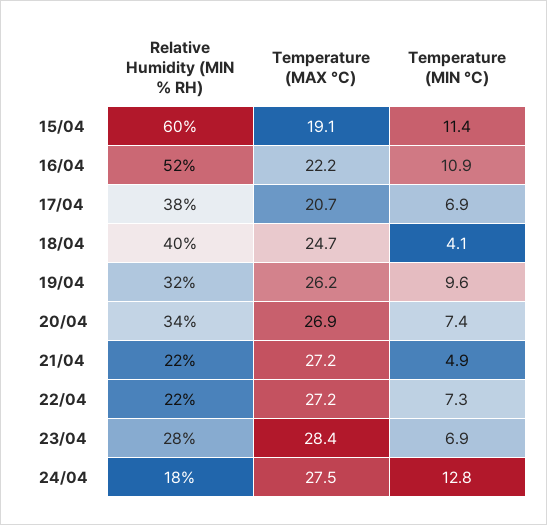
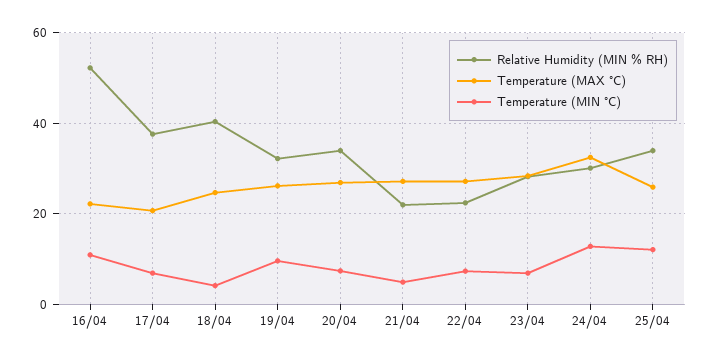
Relative Humidity (MIN % RH), 15/04: 60 -> none
Temperature (MAX °C), 15/04: 19.1 -> none
Temperature (MIN °C), 15/04: 11.4 -> none
Relative Humidity (MIN % RH), 24/04: 18 -> 30
Temperature (MAX °C), 24/04: 27.5 -> 32
Relative Humidity (MIN % RH), 25/04: none -> 34
Temperature (MAX °C), 25/04: none -> 26
Temperature (MIN °C), 25/04: none -> 12

